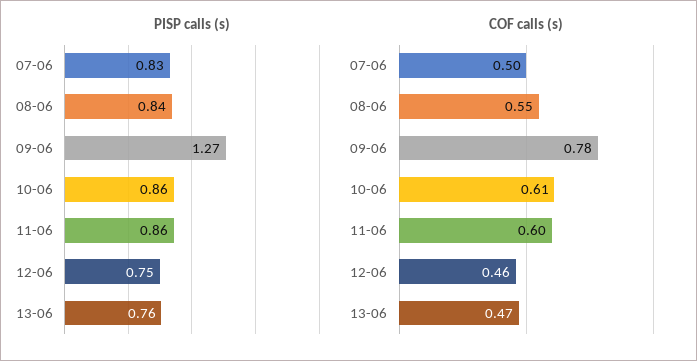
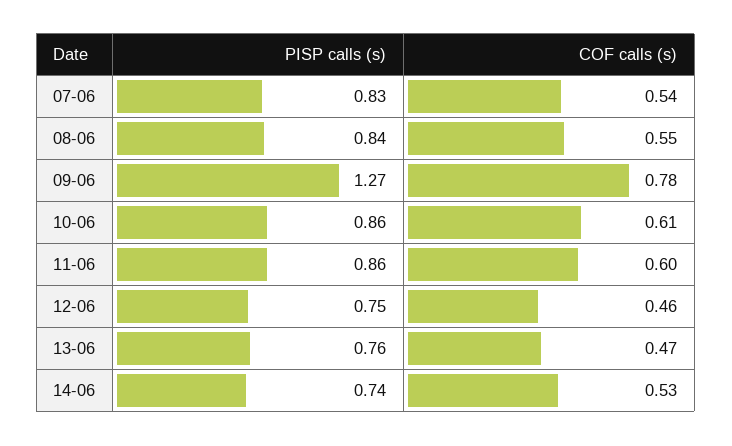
COF calls (s), 07-06: 0.5 -> 0.54
PISP calls (s), 14-06: none -> 0.74
COF calls (s), 14-06: none -> 0.53

